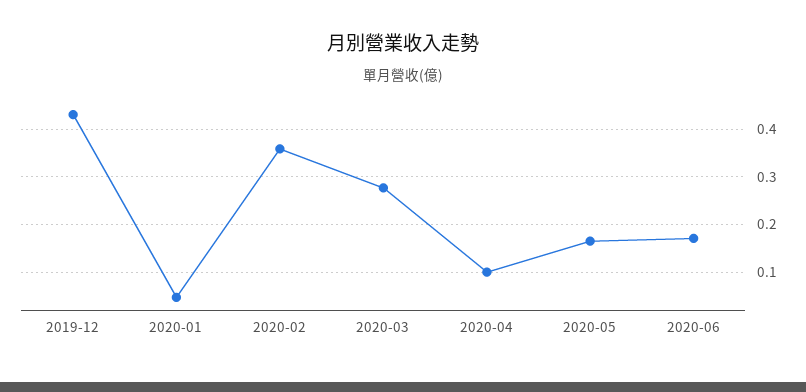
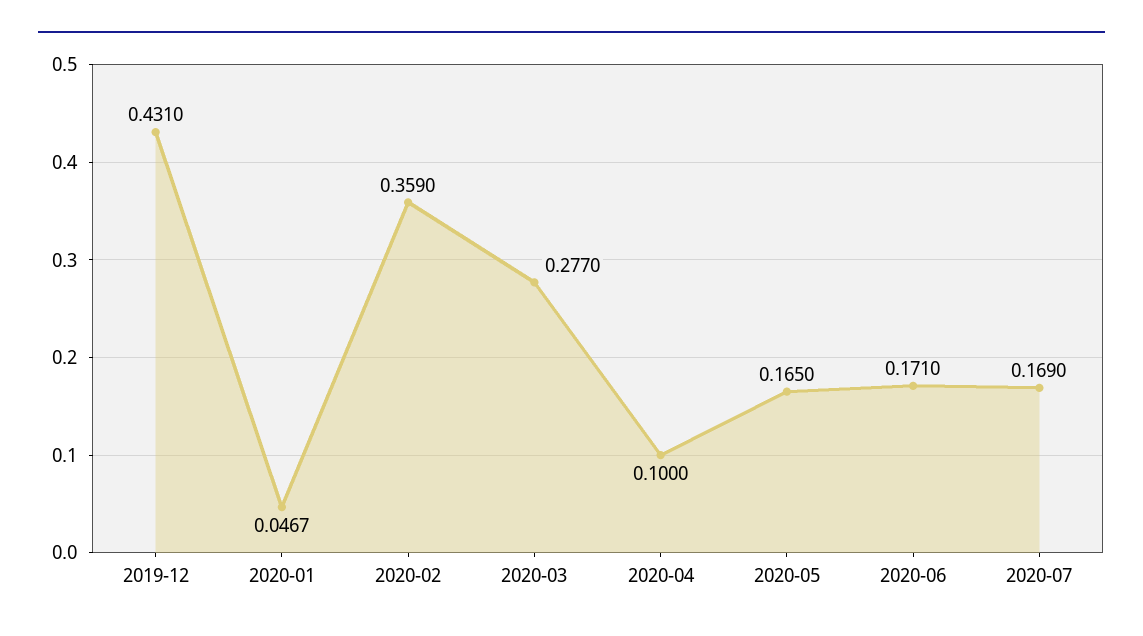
2020-07: none -> 0.169

